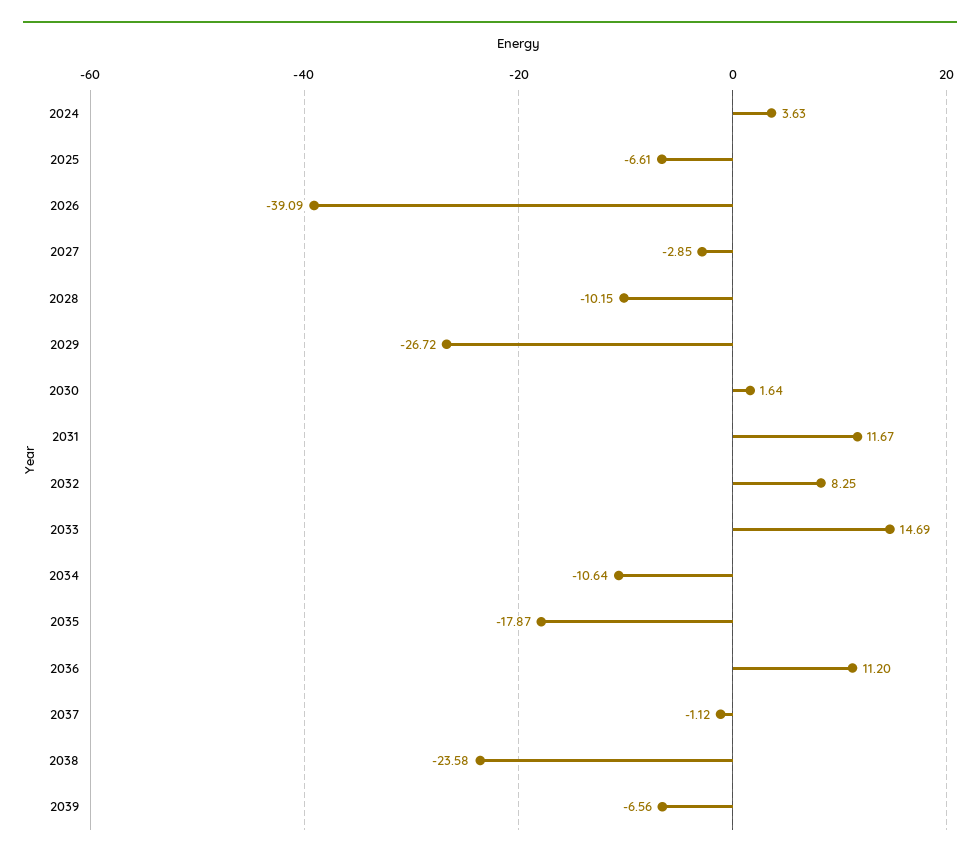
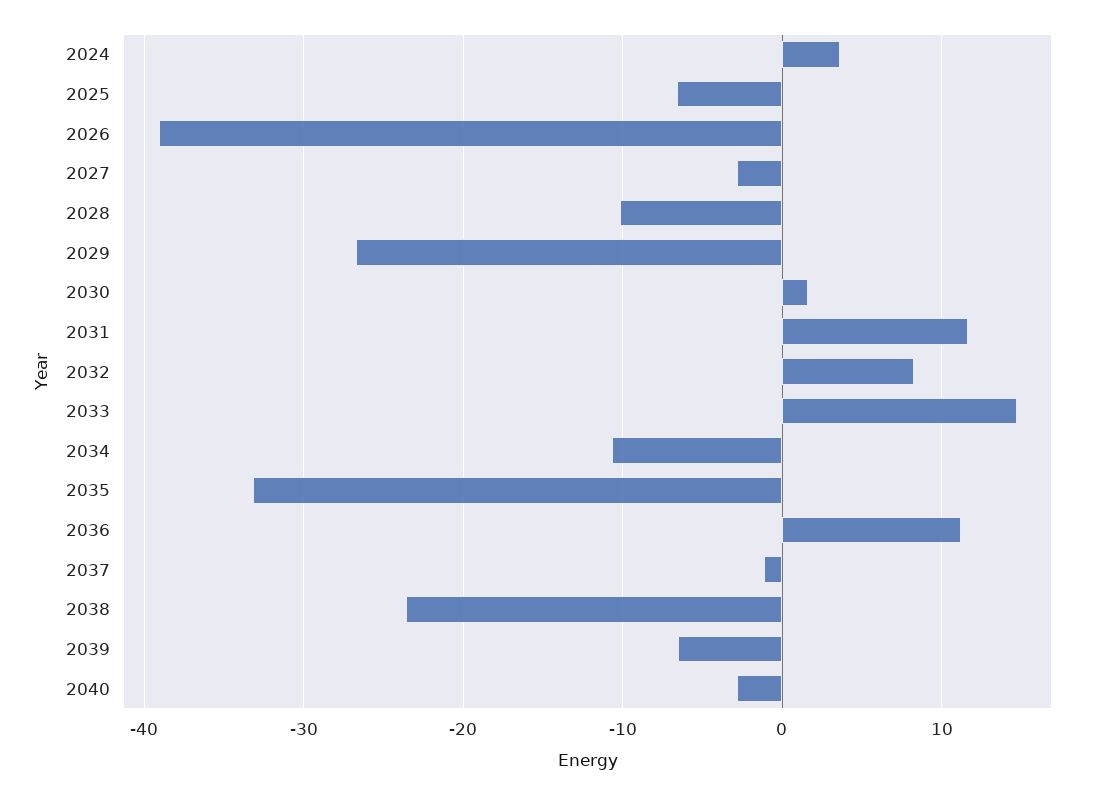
2035: -17.87 -> -33
2040: none -> -3

